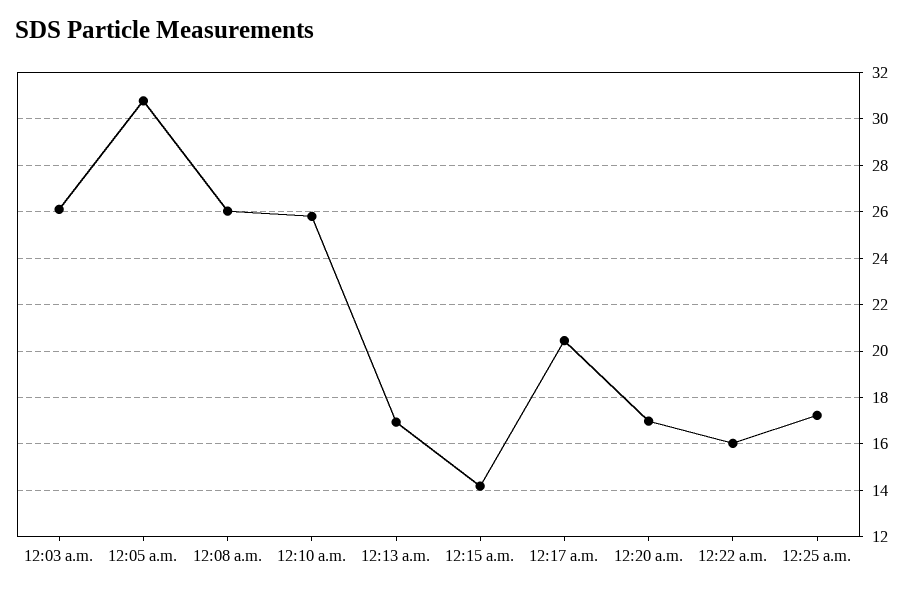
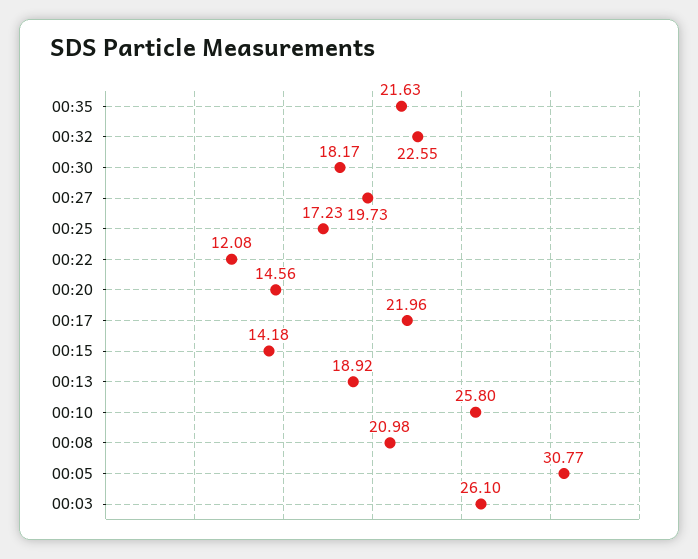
12:08 a.m.: 26 -> 20.98
12:13 a.m.: 17 -> 18.92
12:17 a.m.: 20.5 -> 21.96
12:20 a.m.: 17 -> 14.56
12:22 a.m.: 16 -> 12.08
00:35: none -> 21.63
00:32: none -> 22.55
00:30: none -> 18.17
00:27: none -> 19.73

